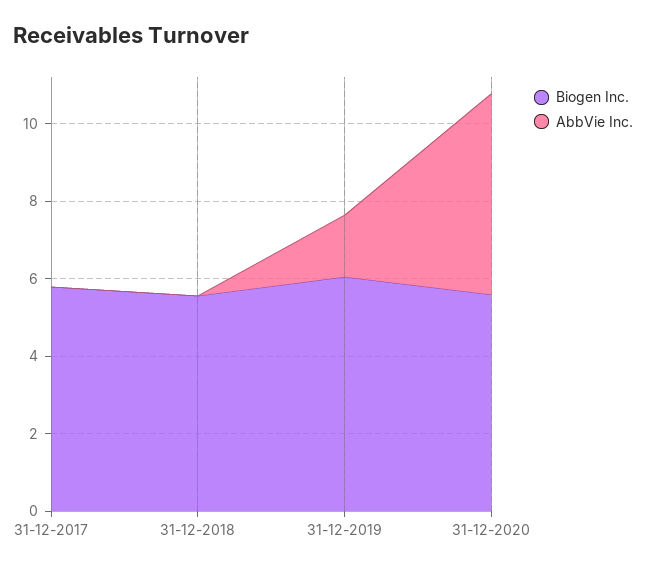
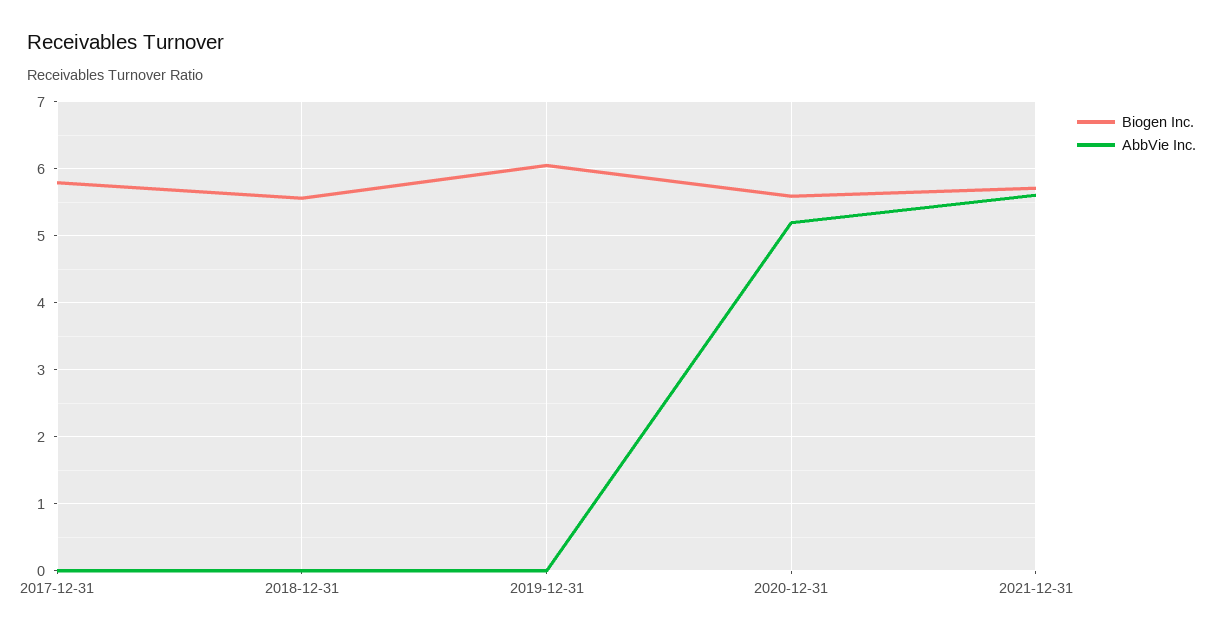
AbbVie Inc., 31-12-2019: 1.5 -> 0
Biogen Inc., 2021-12-31: none -> 5.7
AbbVie Inc., 2021-12-31: none -> 5.6

